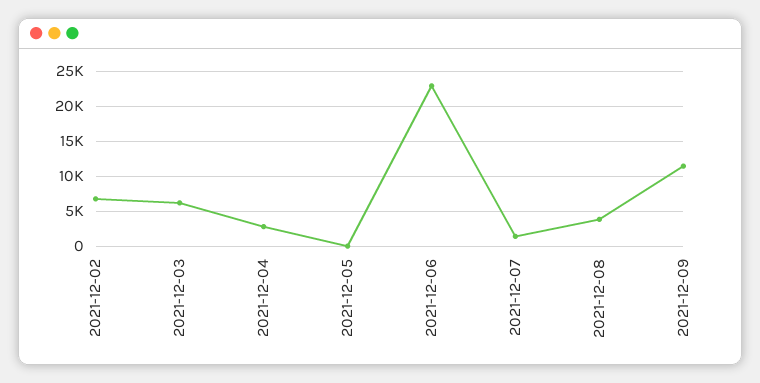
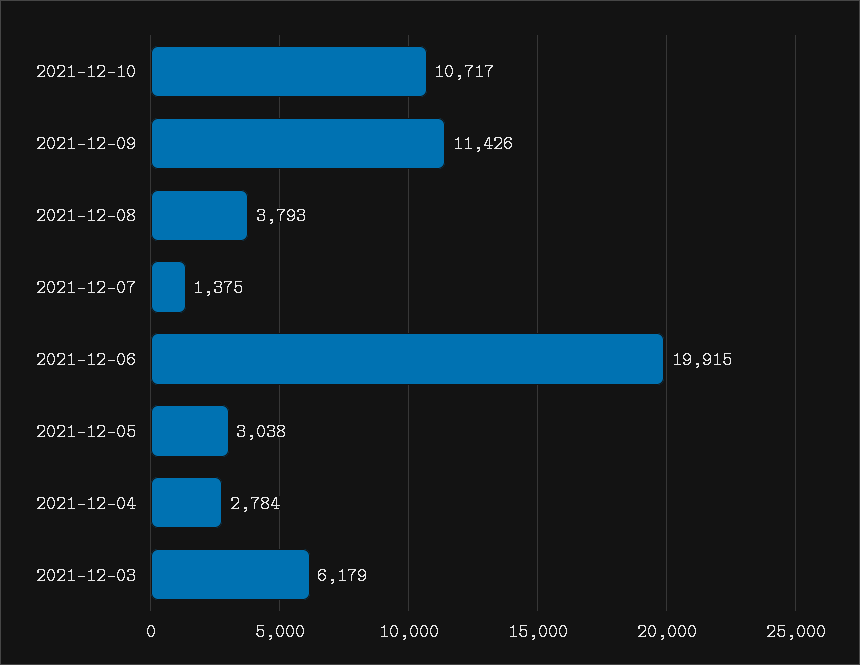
2021-12-02: 7000 -> none
2021-12-05: 0 -> 3038
2021-12-06: 23000 -> 19915
2021-12-10: none -> 10717

